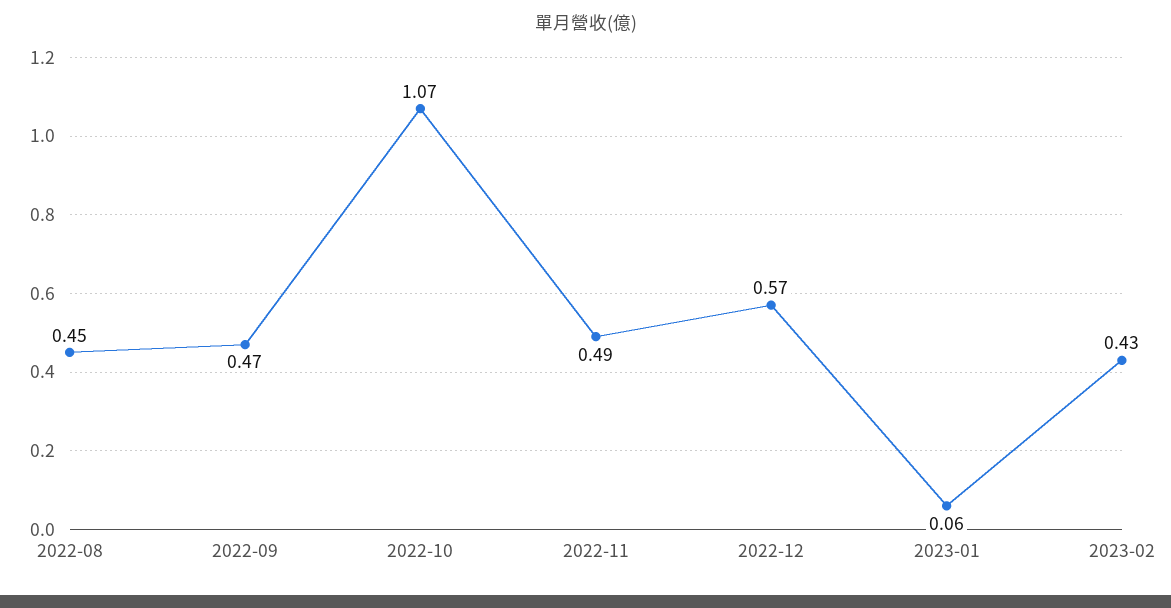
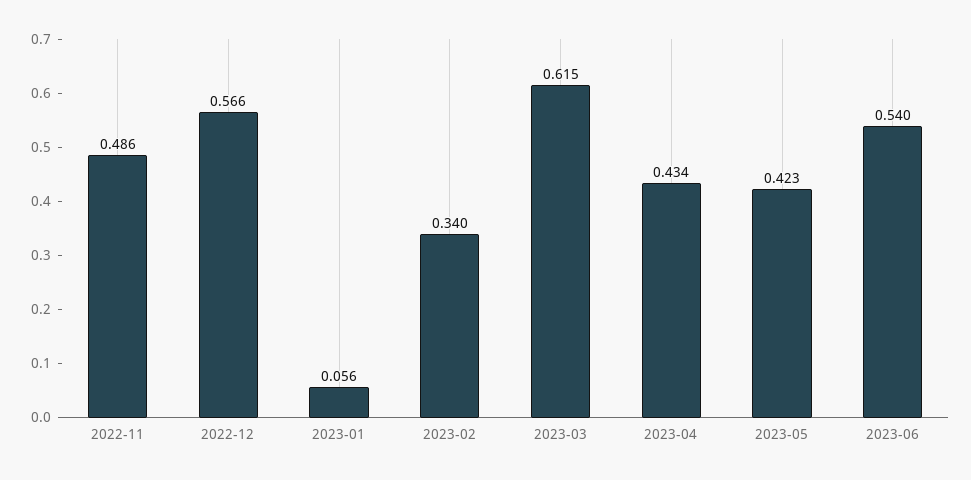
2022-08: 0.45 -> none
2022-09: 0.47 -> none
2022-10: 1.07 -> none
2023-02: 0.43 -> 0.34
2023-03: none -> 0.615
2023-04: none -> 0.434
2023-05: none -> 0.423
2023-06: none -> 0.54

